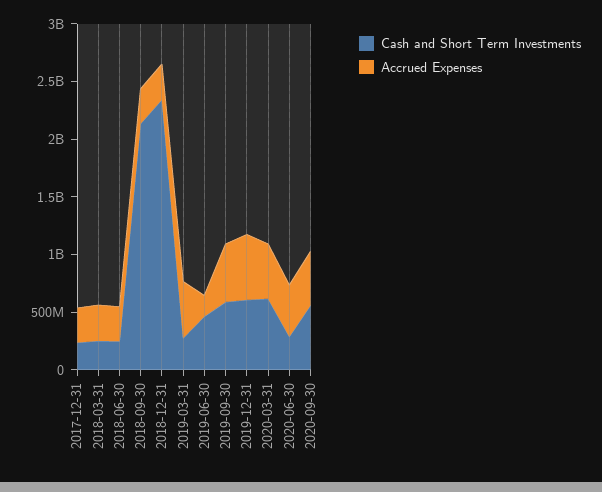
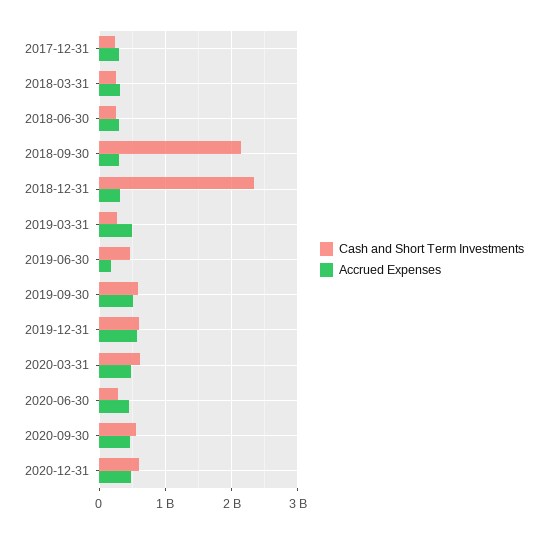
Cash and Short Term Investments, 2020-12-31: none -> 600000000
Accrued Expenses, 2020-12-31: none -> 500000000

